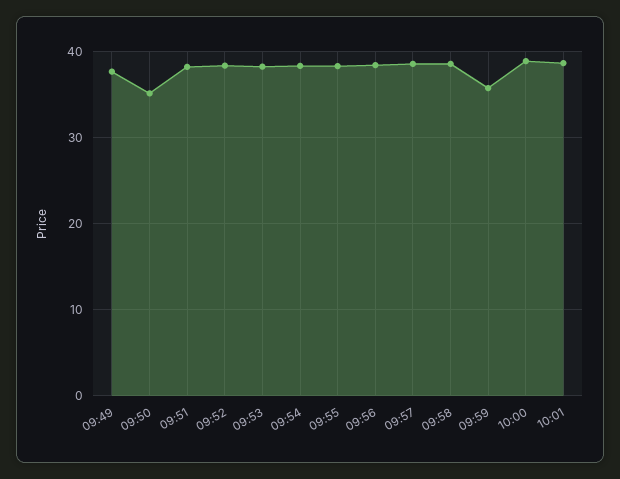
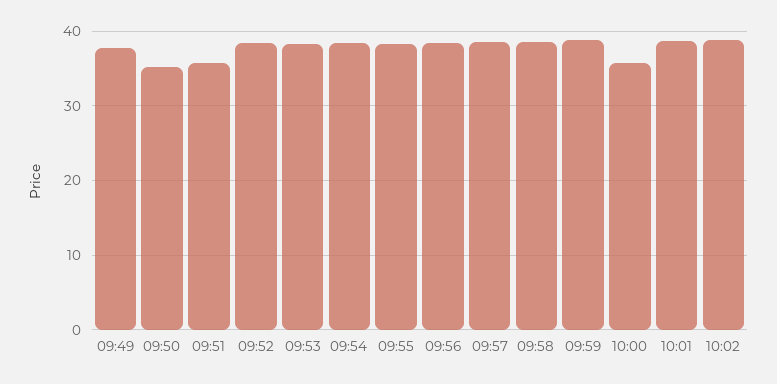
09:51: 38 -> 36
09:59: 36 -> 39
10:00: 39 -> 36
10:02: none -> 39

